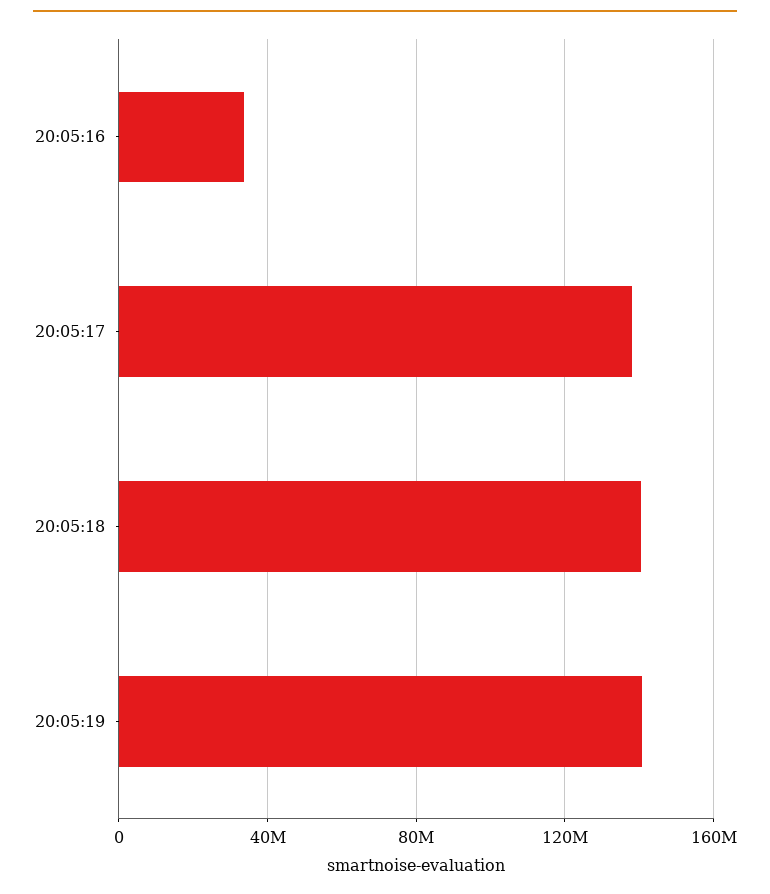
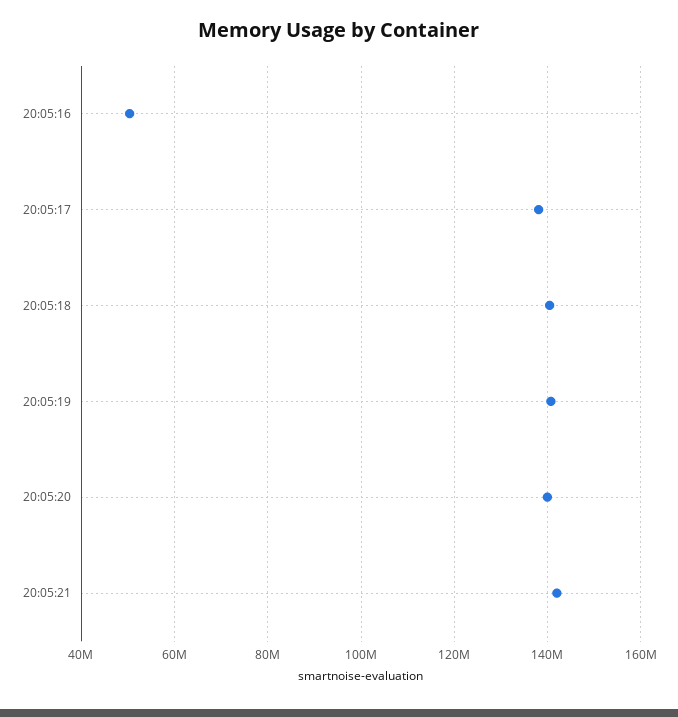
20:05:16: 35000000 -> 50000000
20:05:20: none -> 140000000
20:05:21: none -> 142000000

